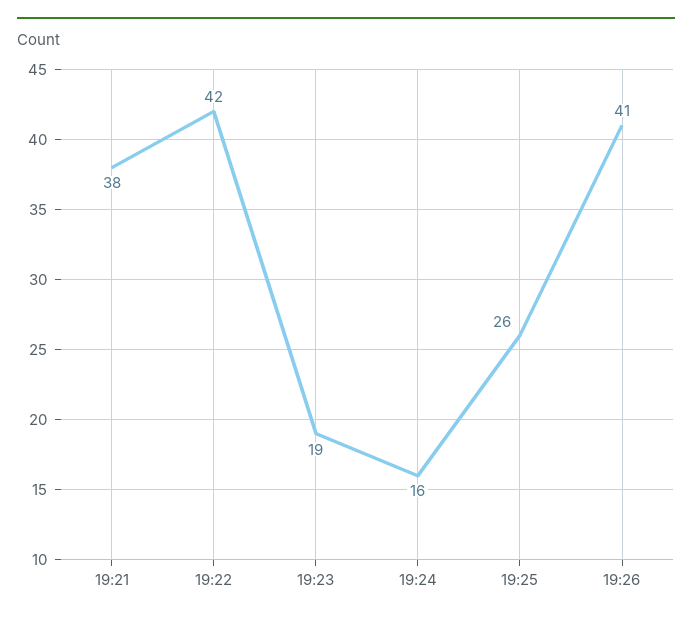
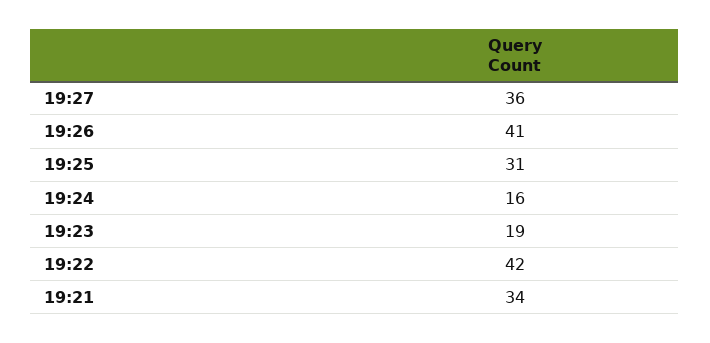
19:21: 38 -> 34
19:25: 26 -> 31
19:27: none -> 36

